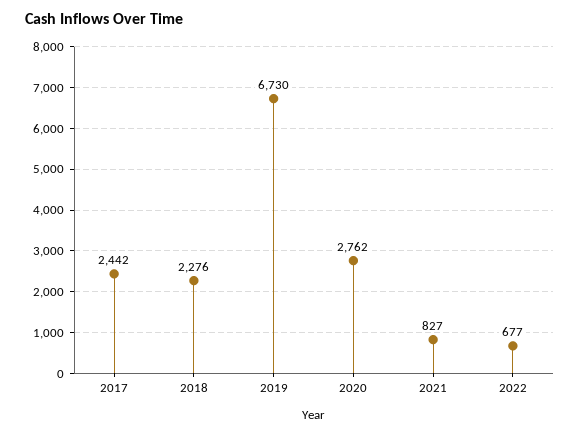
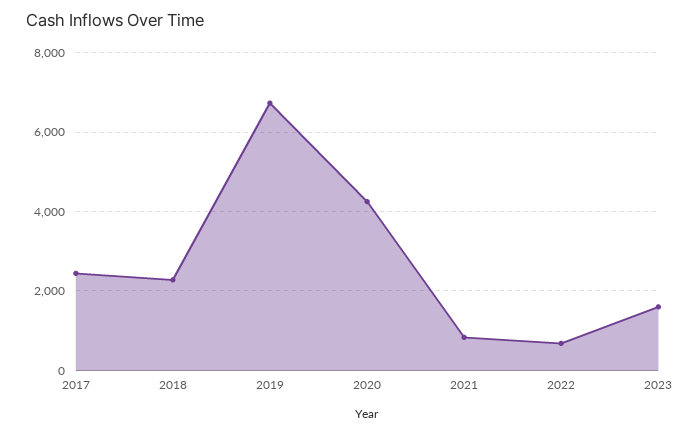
2020: 2762 -> 4200
2023: none -> 1600

